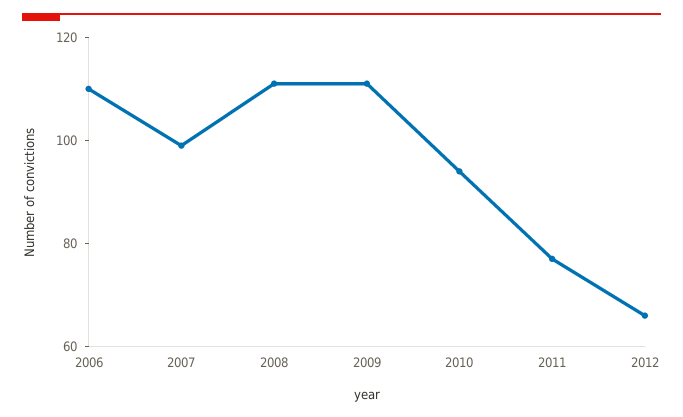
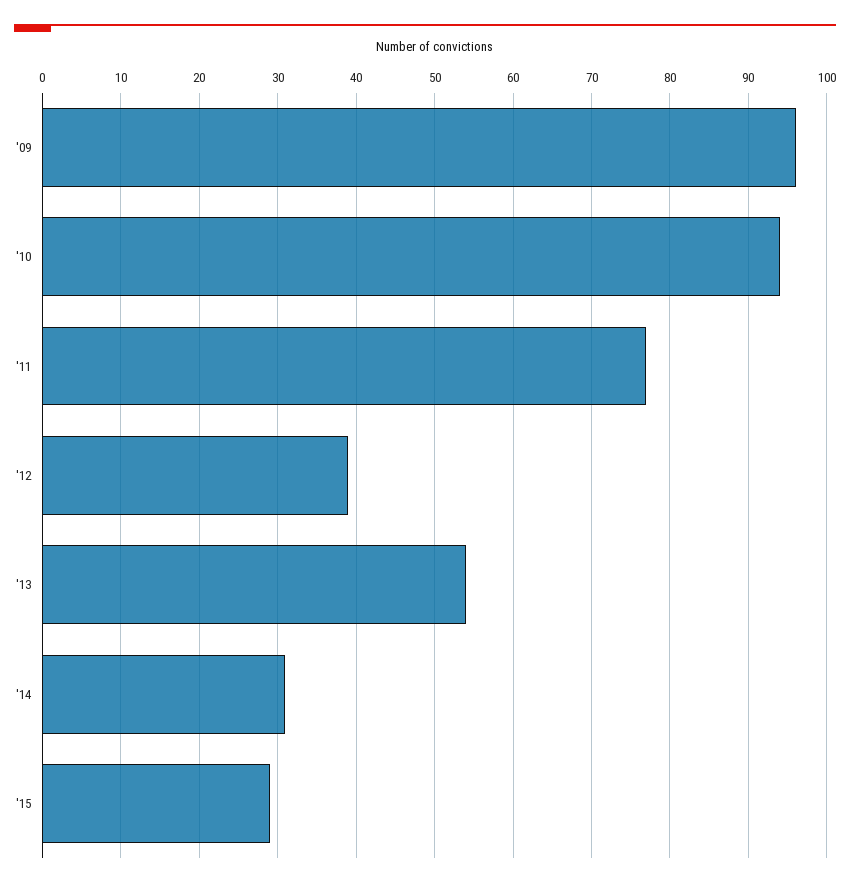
2006: 110 -> none
2007: 100 -> none
2008: 110 -> none
2009: 110 -> 96
2012: 65 -> 39
'13: none -> 54
'14: none -> 31
'15: none -> 29

